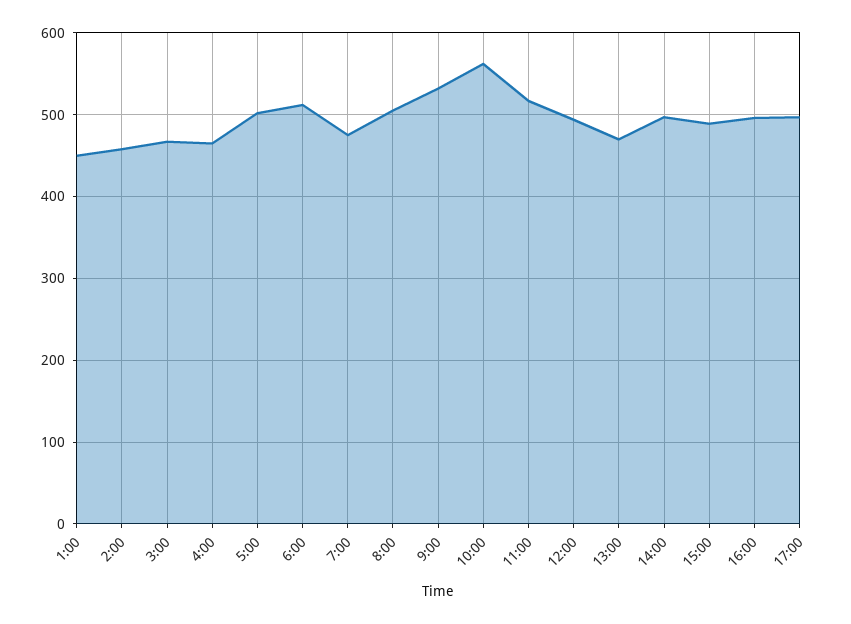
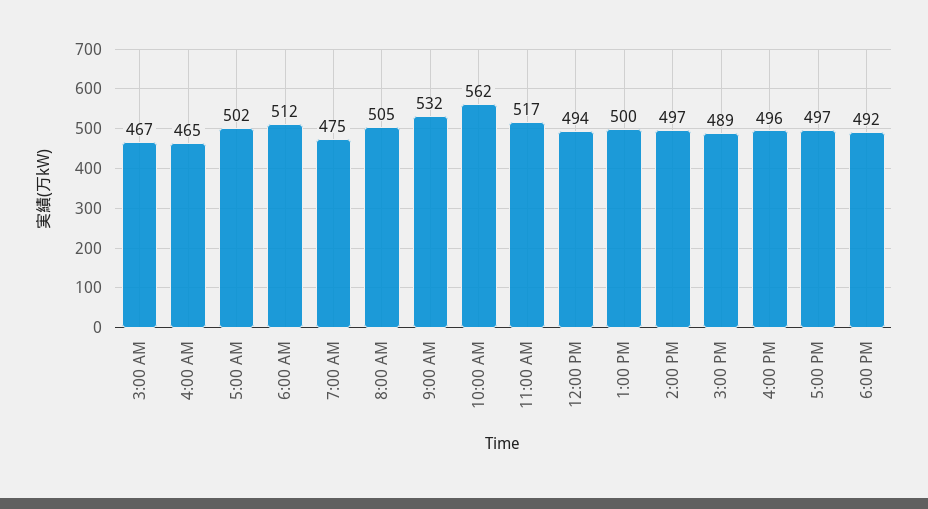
1:00: 450 -> none
2:00: 460 -> none
13:00: 470 -> 500
6:00 PM: none -> 492

